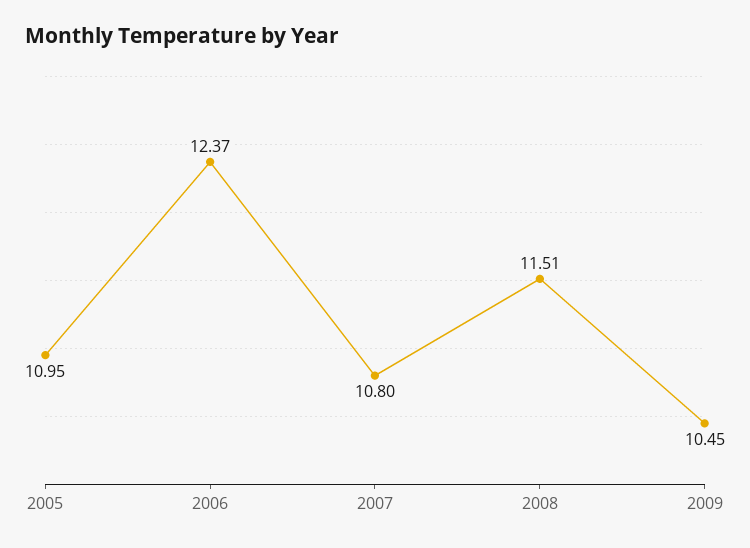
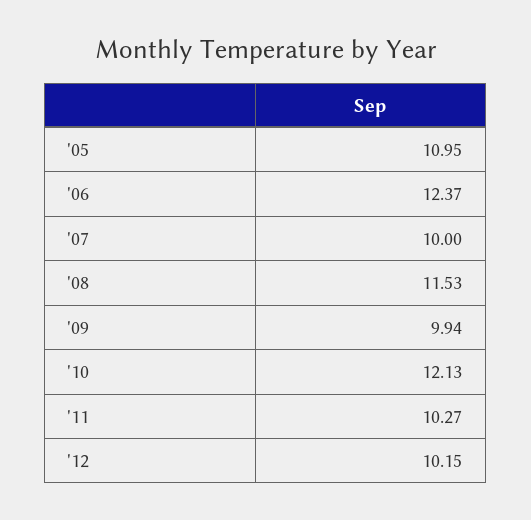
2007: 10.8 -> 10
2008: 11.51 -> 11.53
2009: 10.45 -> 9.94
'10: none -> 12.13
'11: none -> 10.27
'12: none -> 10.15

